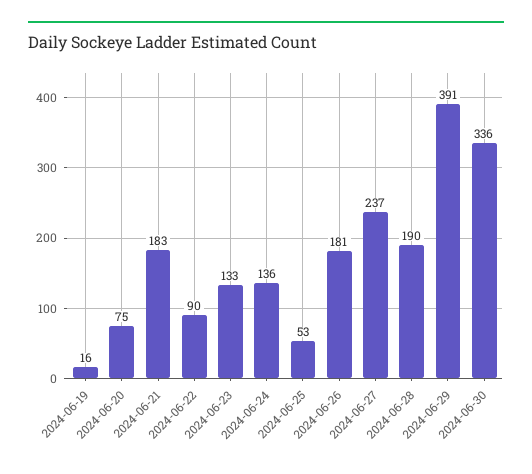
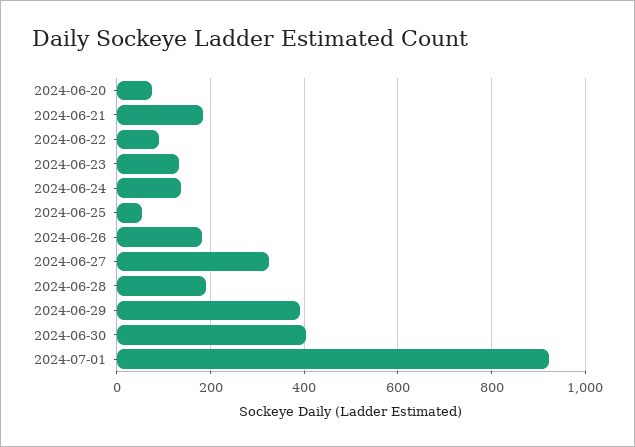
2024-06-19: 16 -> none
2024-06-27: 237 -> 320
2024-06-30: 336 -> 400
2024-07-01: none -> 920

